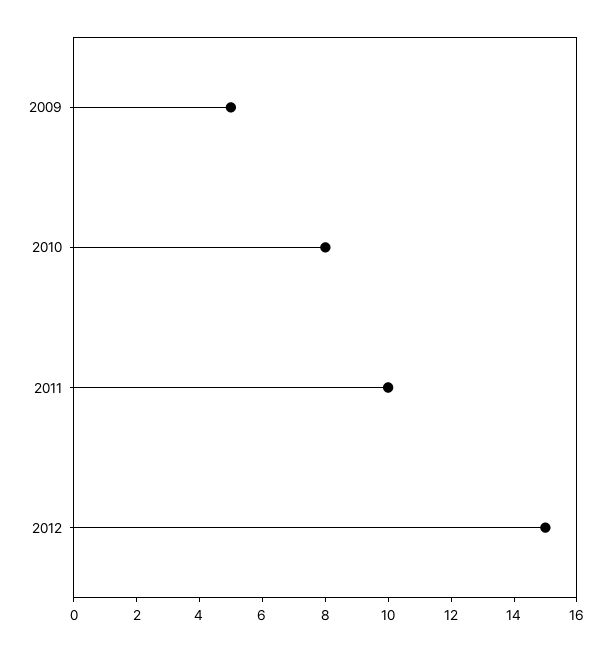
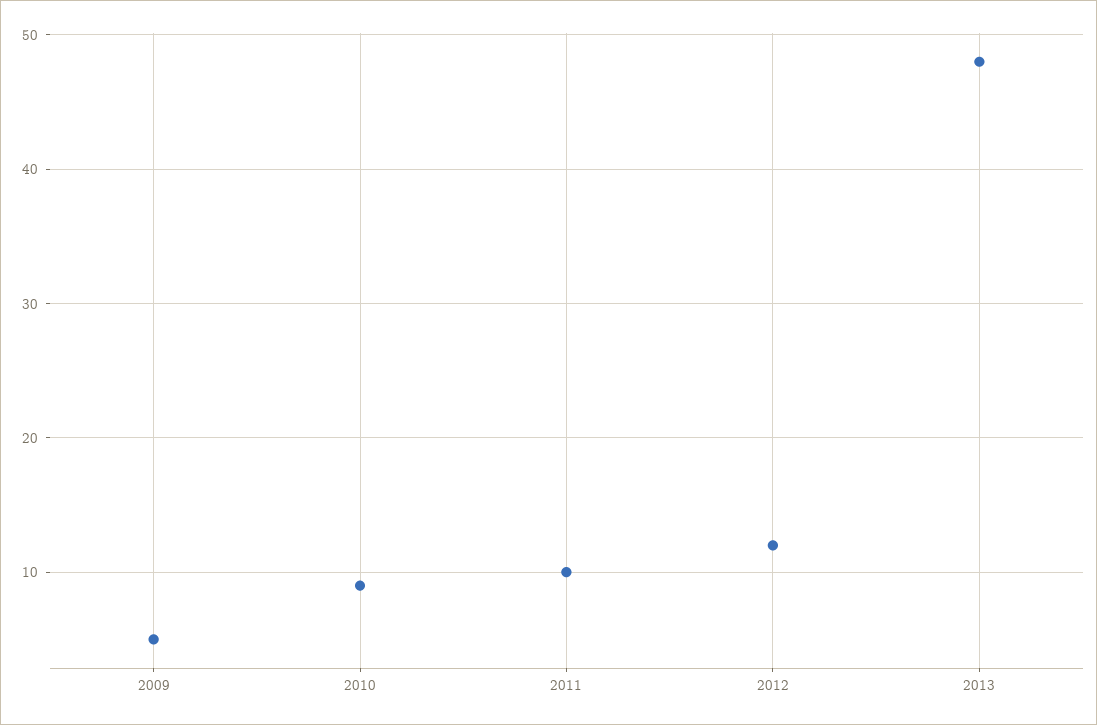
2010: 8 -> 9
2012: 15 -> 12
2013: none -> 48

